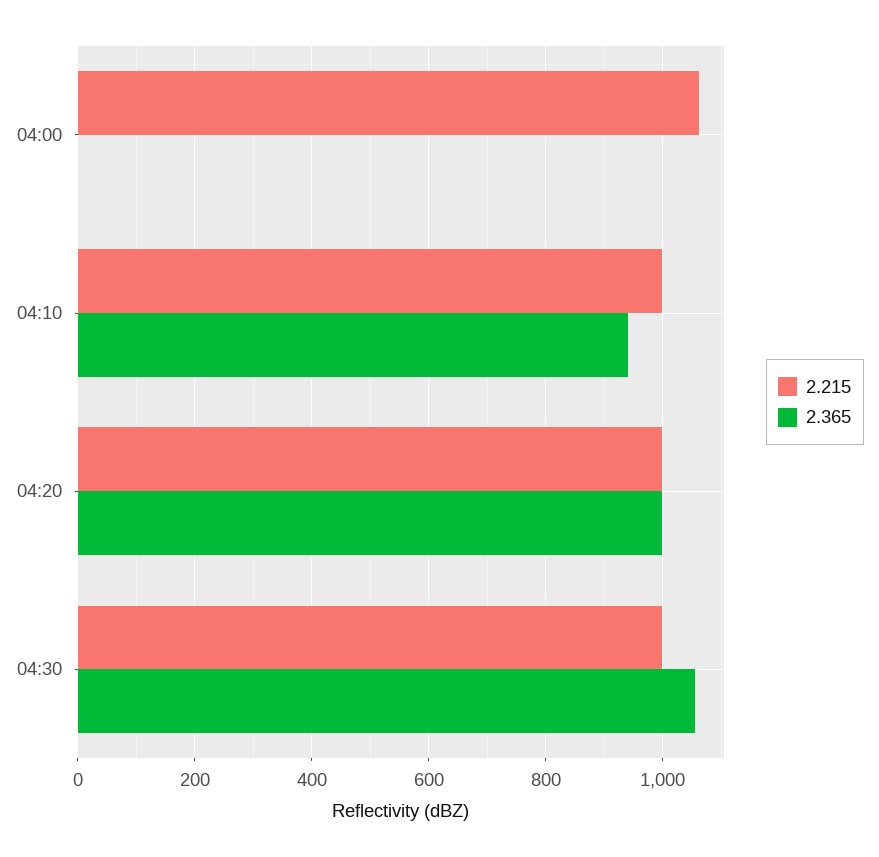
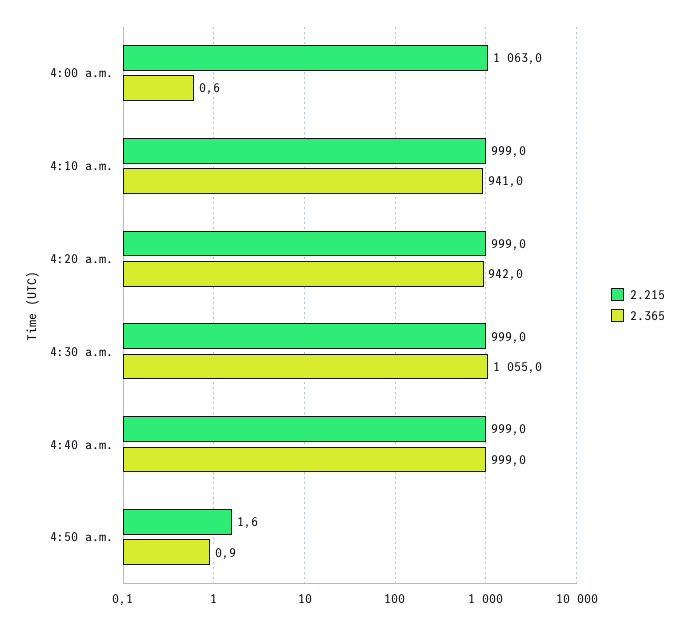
2.365, 04:20: 1000 -> 942
2.215, 4:40 a.m.: none -> 999
2.365, 4:40 a.m.: none -> 999
2.215, 4:50 a.m.: none -> 1.6
2.365, 4:50 a.m.: none -> 0.9

